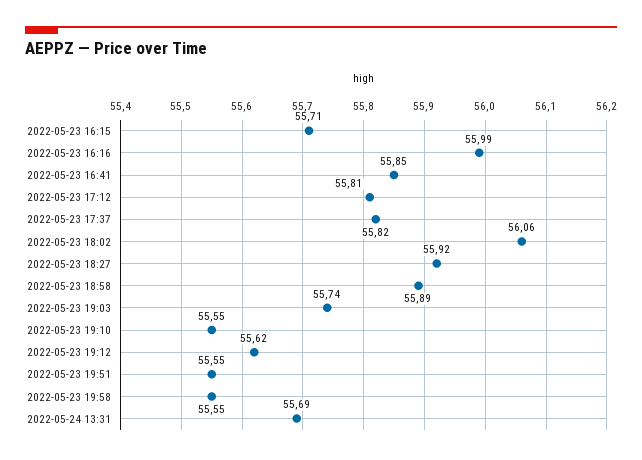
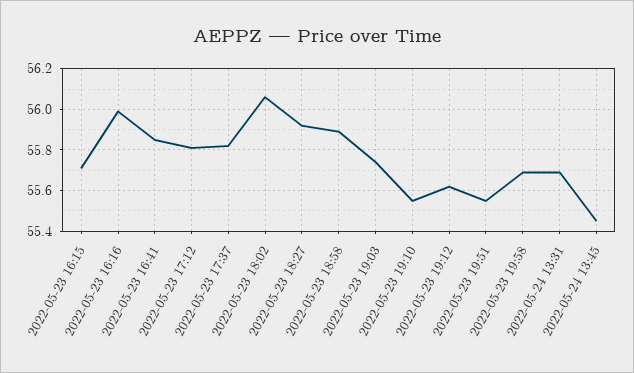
2022-05-23 19:58: 55.55 -> 55.7
2022-05-24 13:45: none -> 55.45

